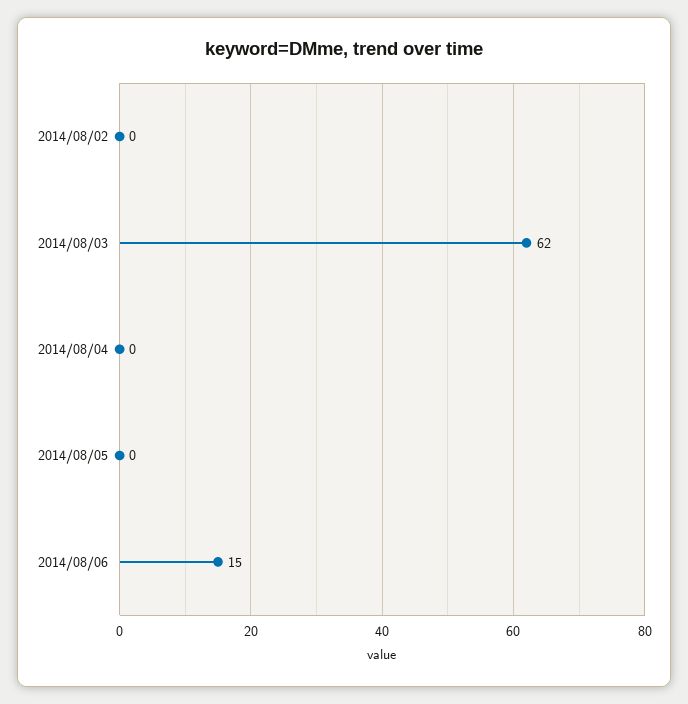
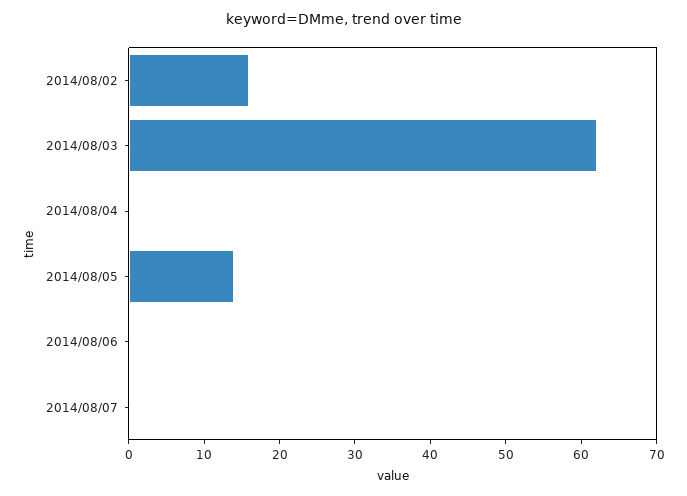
2014/08/02: 0 -> 15
2014/08/05: 0 -> 15
2014/08/06: 15 -> 0
2014/08/07: none -> 0

